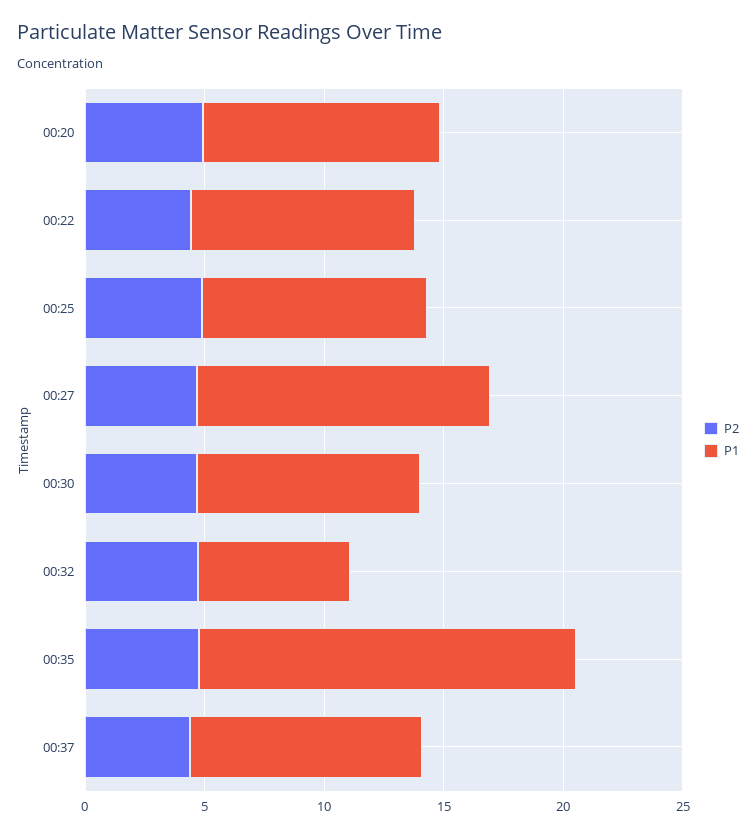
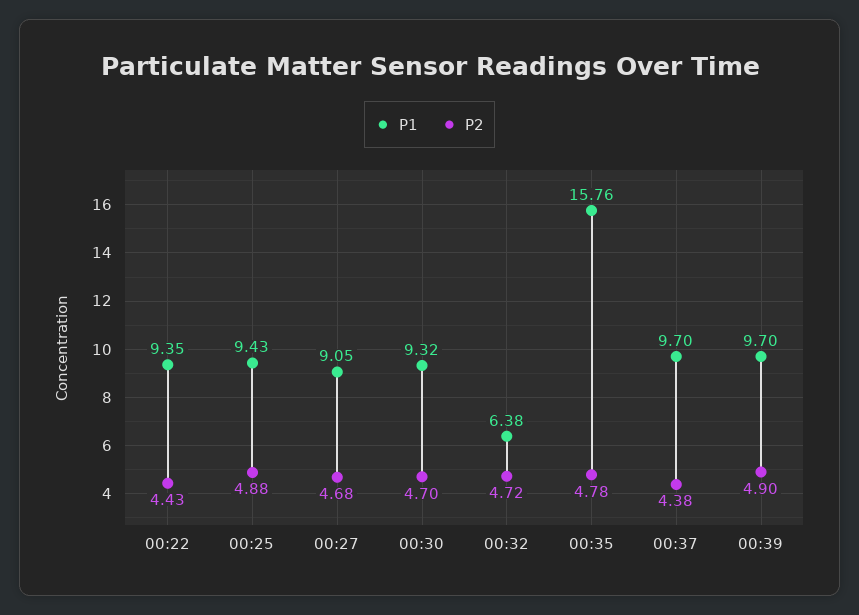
P2, 00:20: 5 -> none
P1, 00:20: 10 -> none
P1, 00:27: 12 -> 9.05
P1, 00:39: none -> 9.7
P2, 00:39: none -> 4.9

